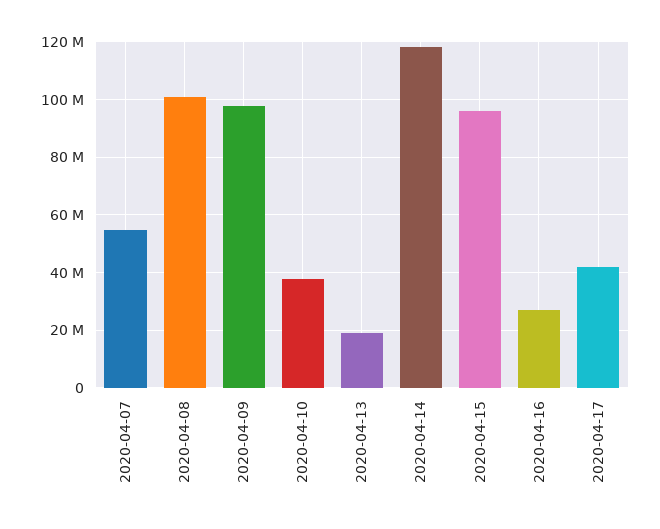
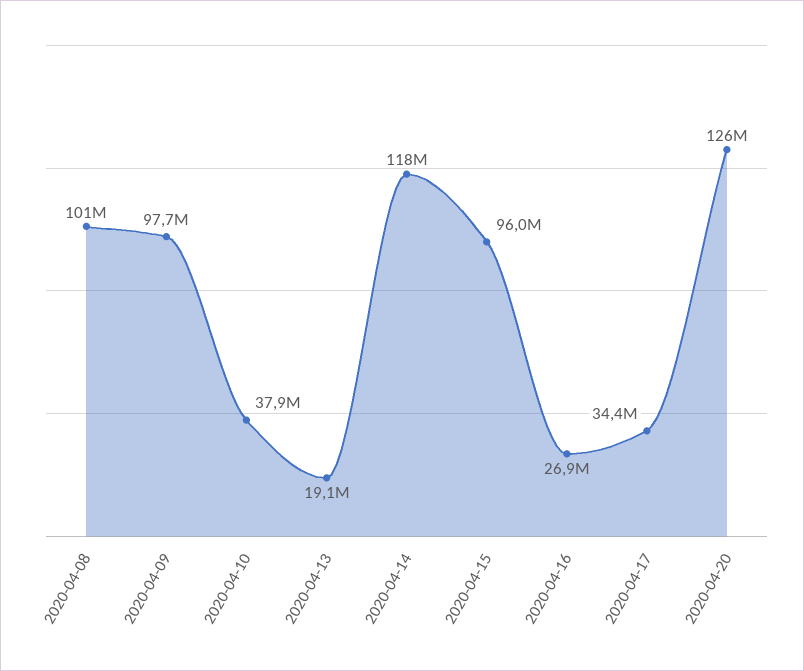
2020-04-07: 55000000 -> none
2020-04-17: 42500000 -> 34400000
2020-04-20: none -> 126000000

